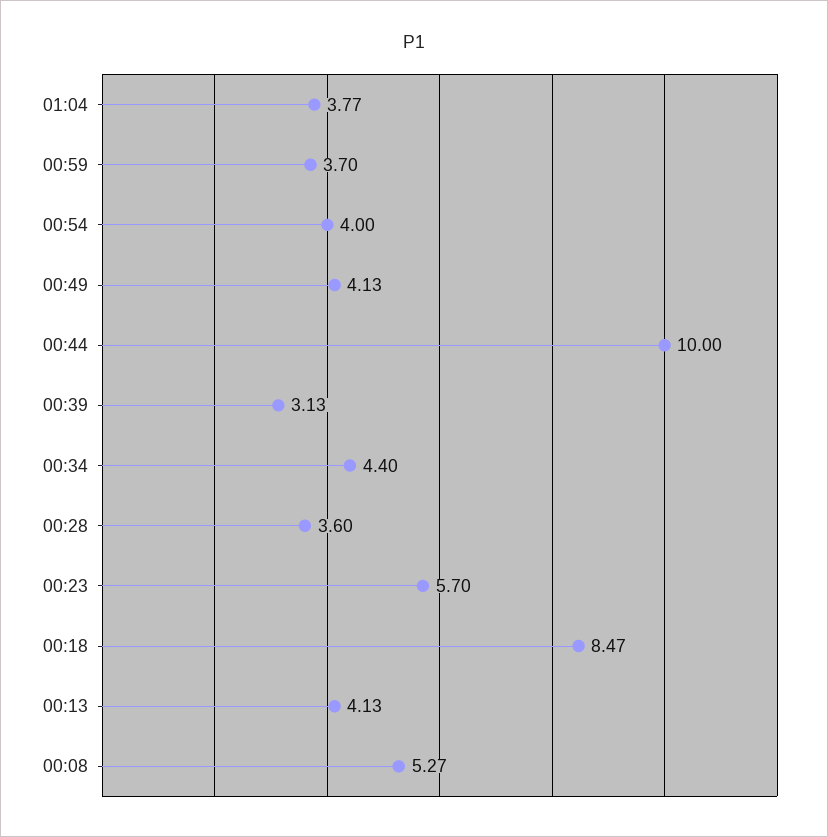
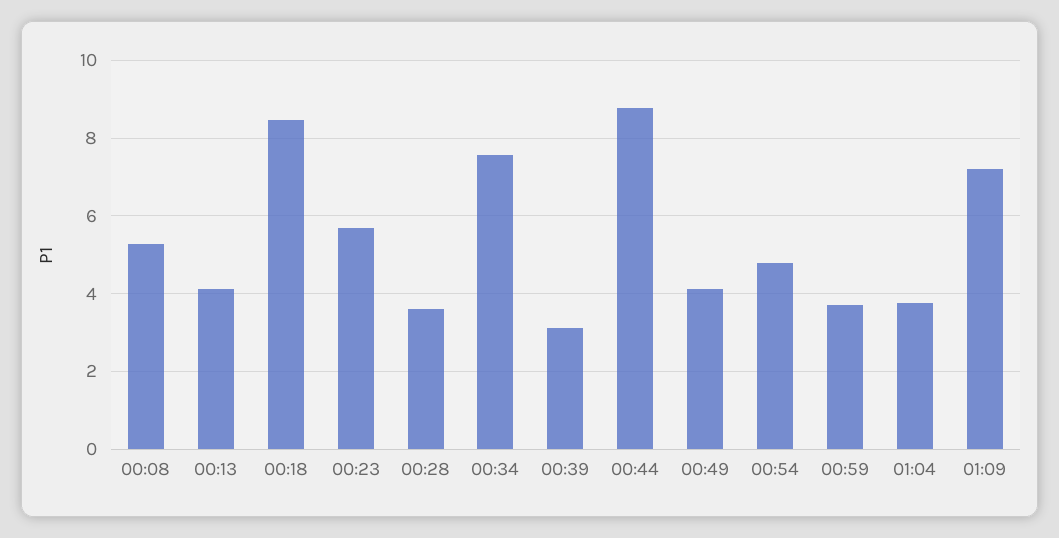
00:54: 4 -> 4.8
00:44: 10 -> 8.8
00:34: 4.4 -> 7.6
01:09: none -> 7.2

